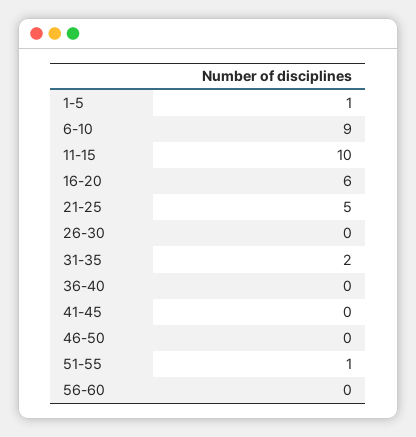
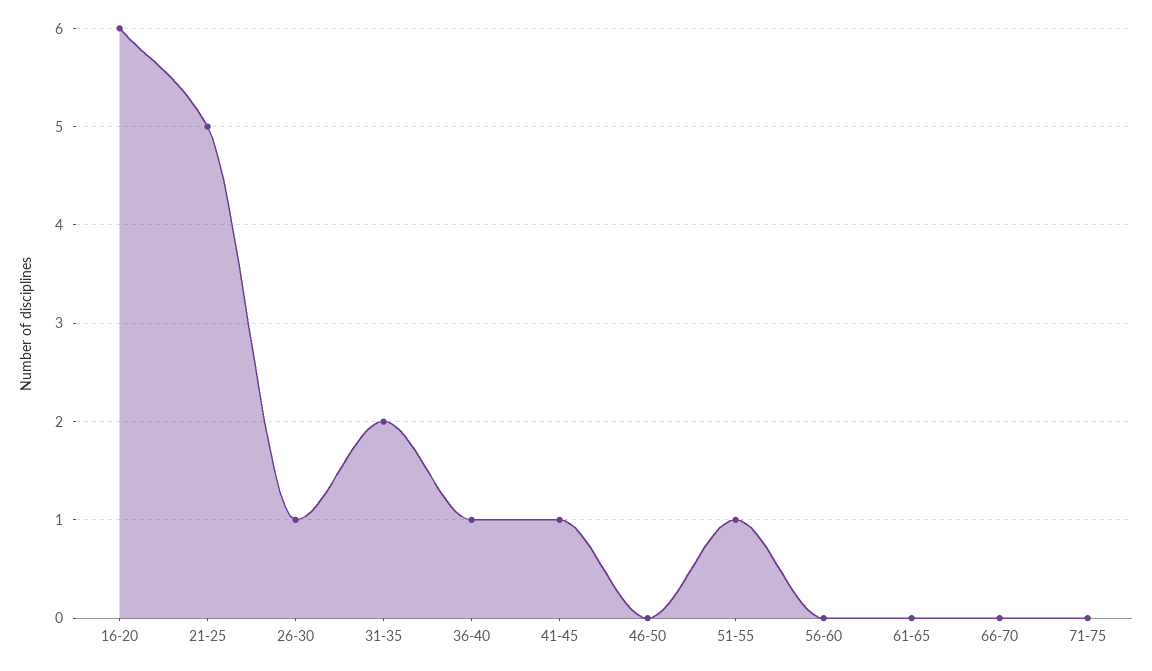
1-5: 1 -> none
6-10: 9 -> none
11-15: 10 -> none
26-30: 0 -> 1
36-40: 0 -> 1
41-45: 0 -> 1
61-65: none -> 0
66-70: none -> 0
71-75: none -> 0

